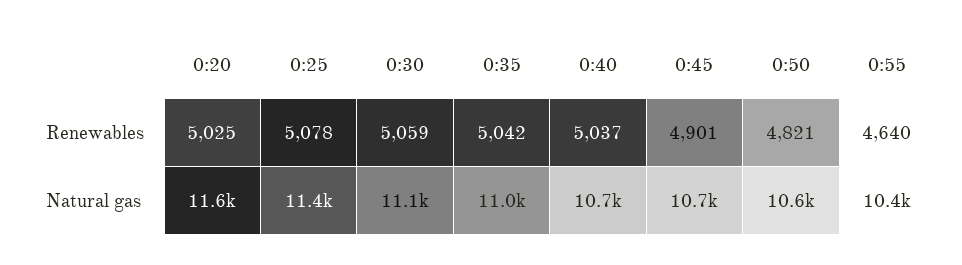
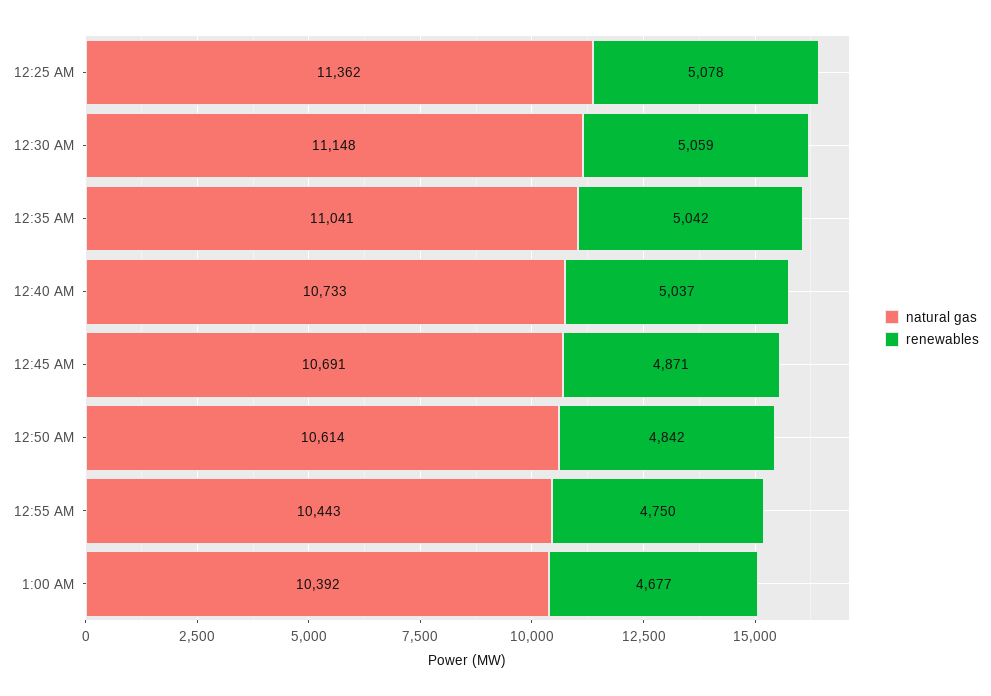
Renewables, 0:20: 5025 -> none
Renewables, 0:45: 4901 -> 4871
Renewables, 0:50: 4821 -> 4842
Renewables, 0:55: 4640 -> 4750
Natural gas, 0:20: 11600 -> none
Natural gas, 1:00 AM: none -> 10392
Renewables, 1:00 AM: none -> 4677

